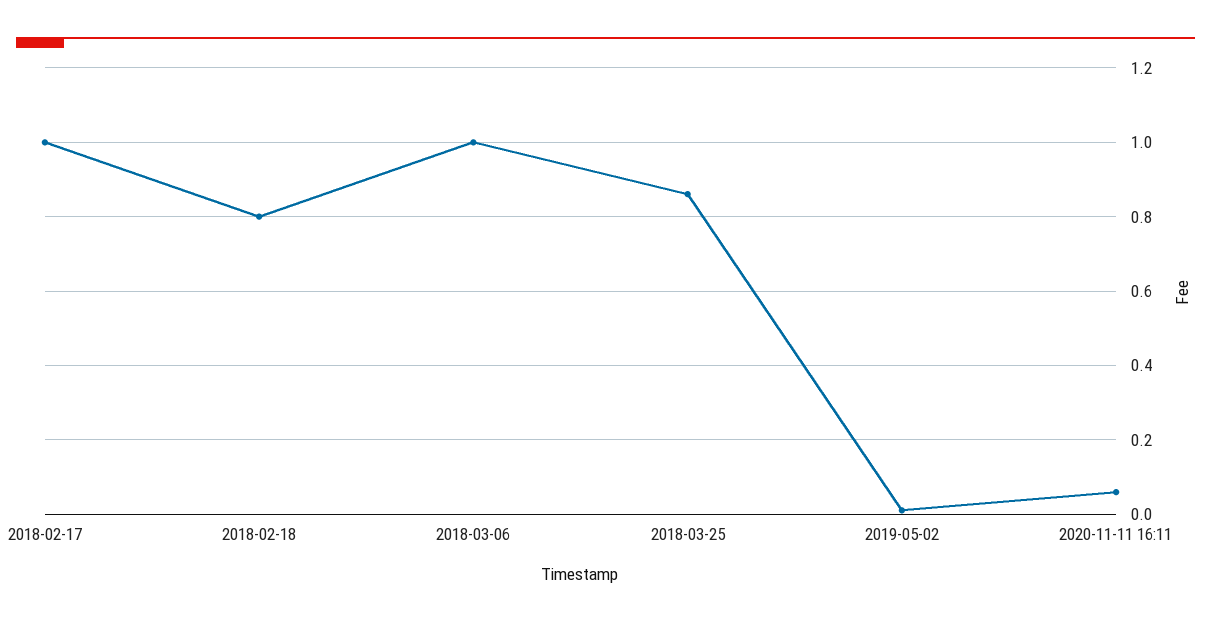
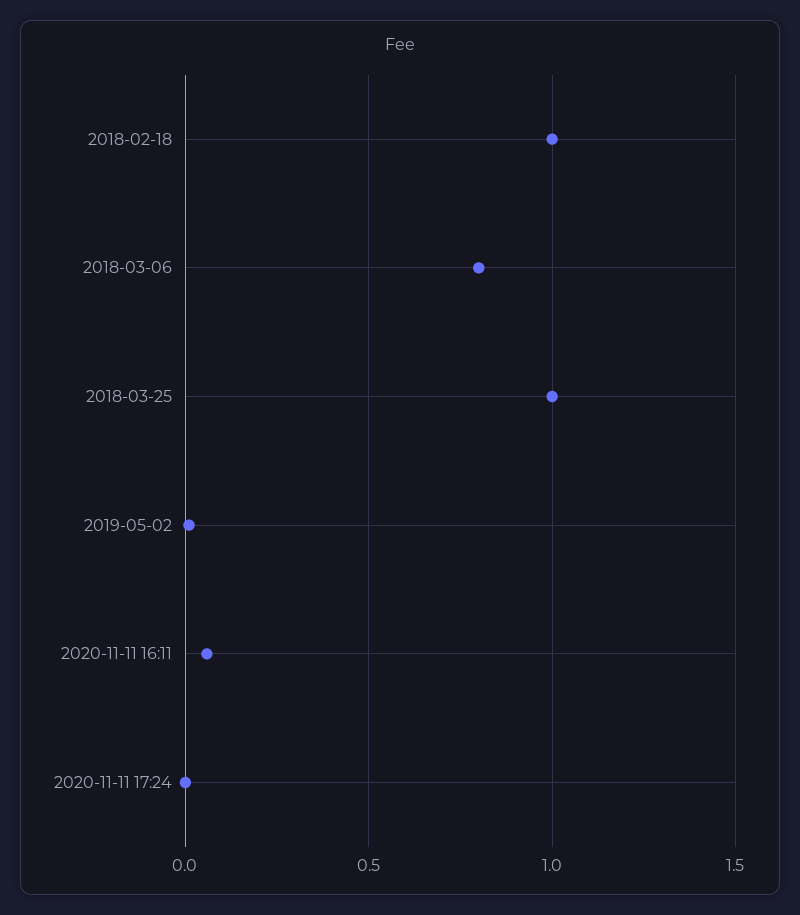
2018-02-17: 1 -> none
2018-02-18: 0.8 -> 1
2018-03-06: 1 -> 0.8
2018-03-25: 0.86 -> 1
2020-11-11 17:24: none -> 0

